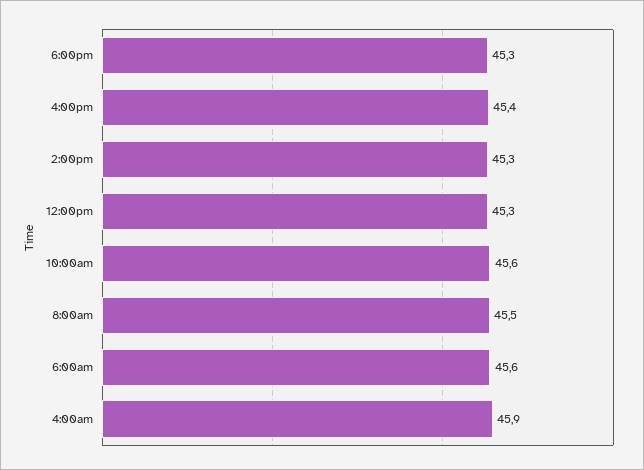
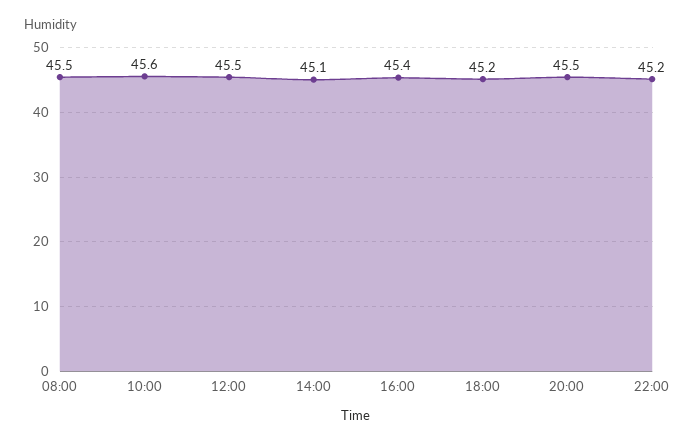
6:00pm: 45.3 -> 45.2
2:00pm: 45.3 -> 45.1
12:00pm: 45.3 -> 45.5
6:00am: 45.6 -> none
4:00am: 45.9 -> none
20:00: none -> 45.5
22:00: none -> 45.2

